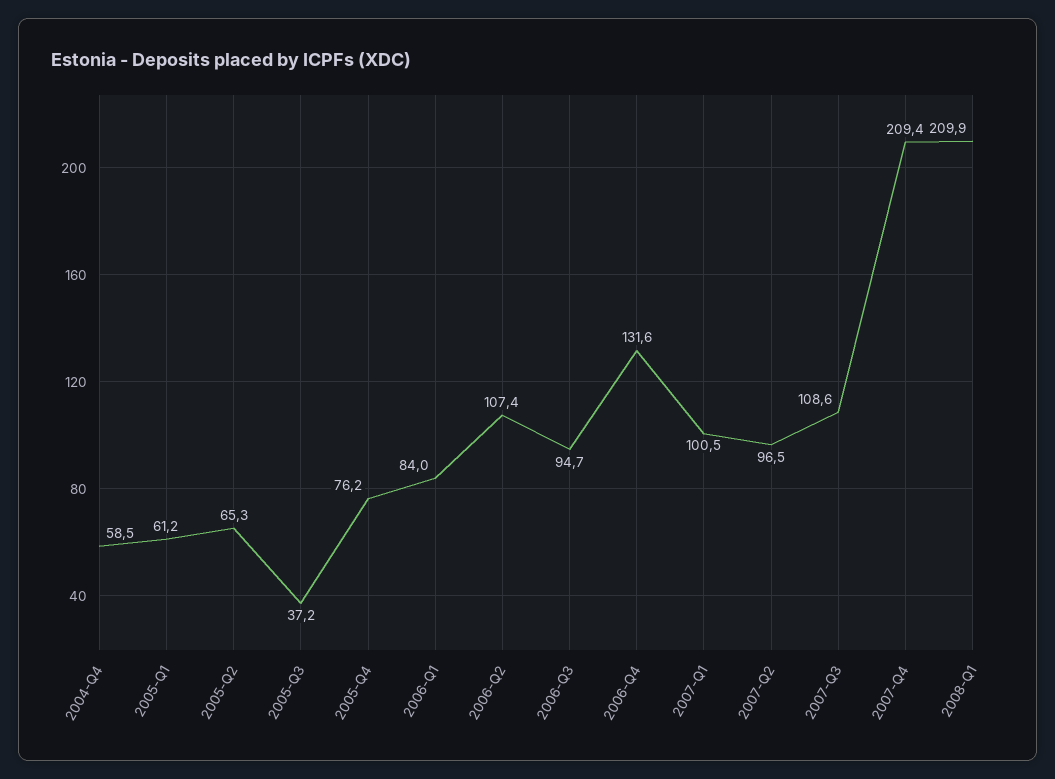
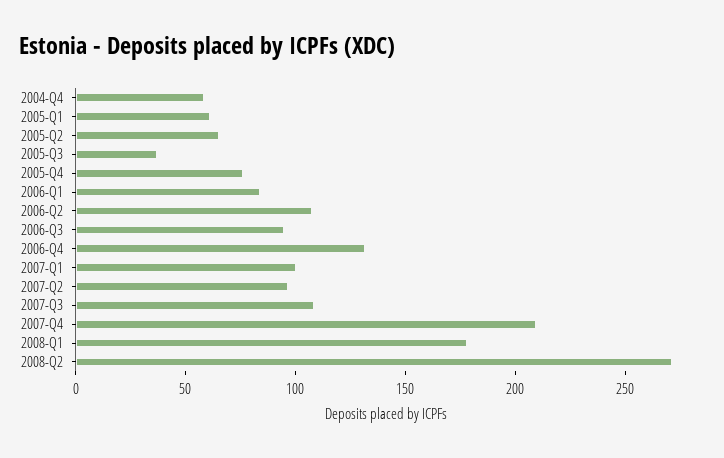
2008-Q1: 209.9 -> 180
2008-Q2: none -> 270

